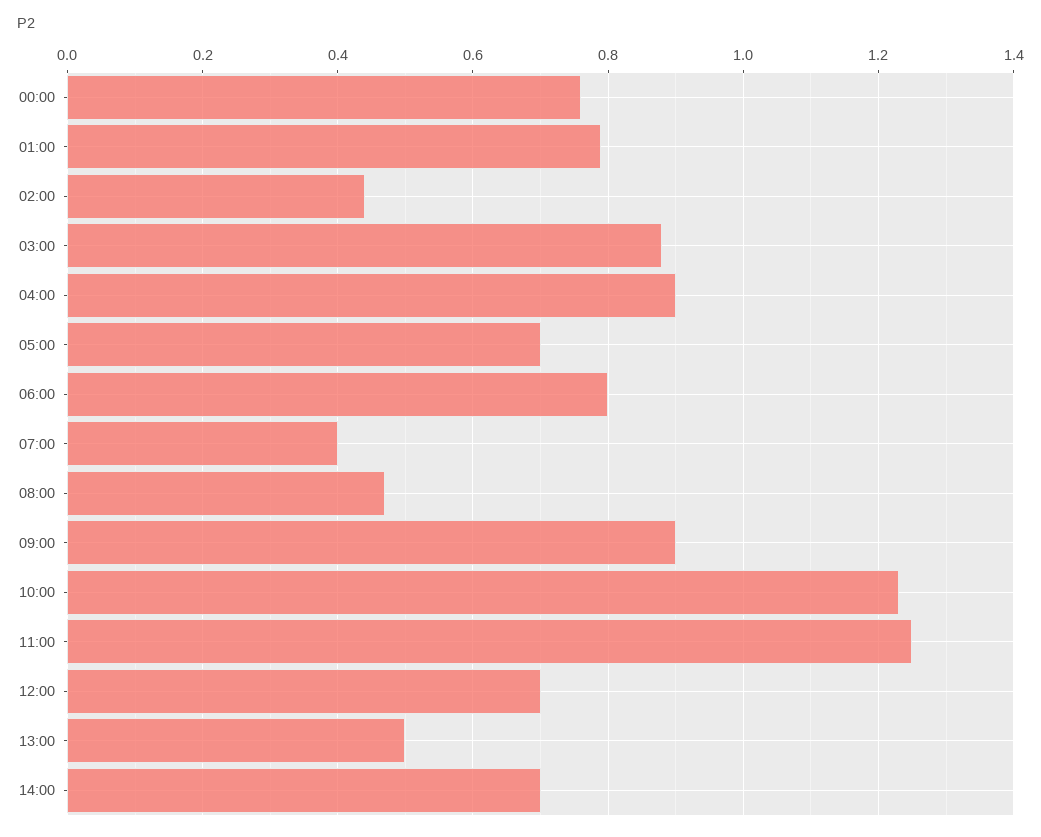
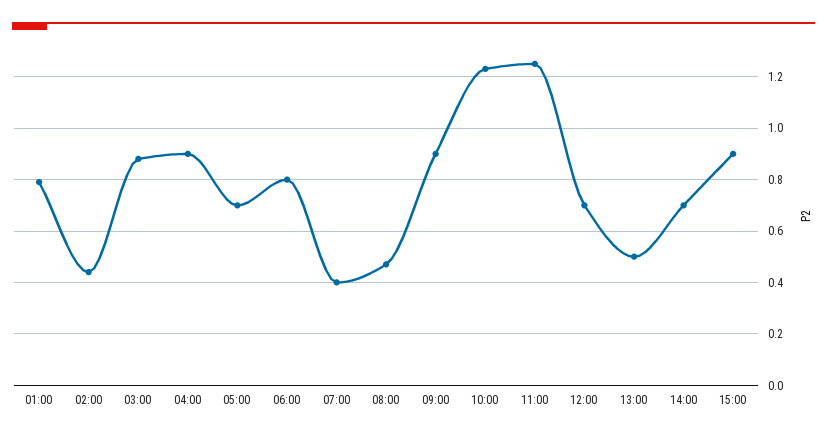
00:00: 0.75 -> none
15:00: none -> 0.9

